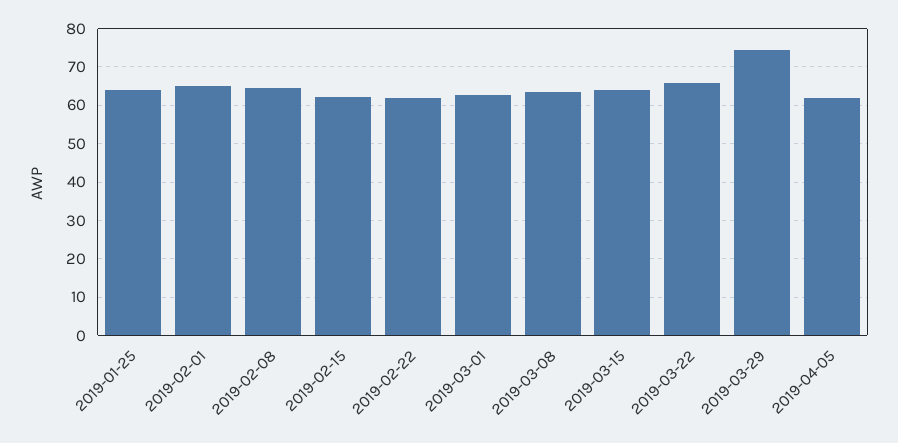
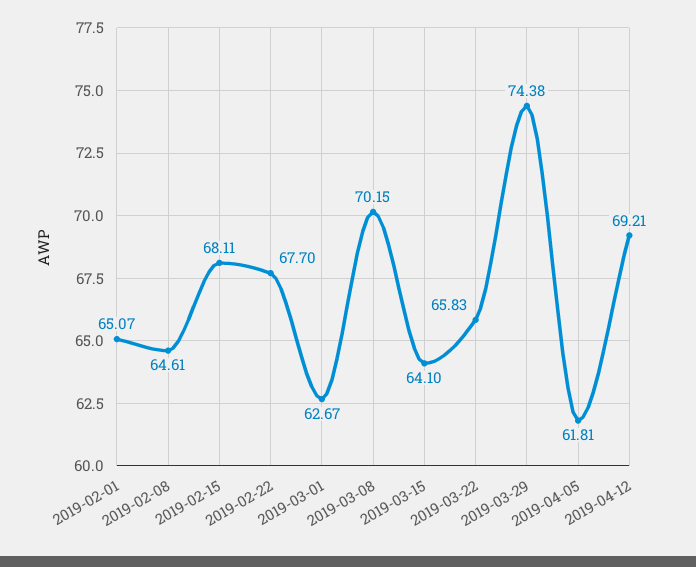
2019-01-25: 64 -> none
2019-02-15: 62 -> 68.11
2019-02-22: 62 -> 67.7
2019-03-08: 64 -> 70.15
2019-04-12: none -> 69.21

